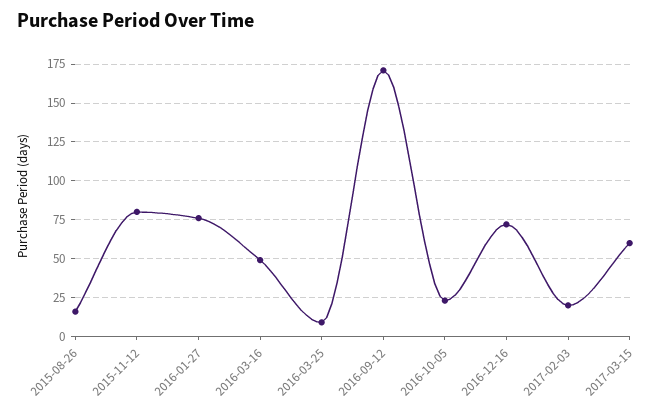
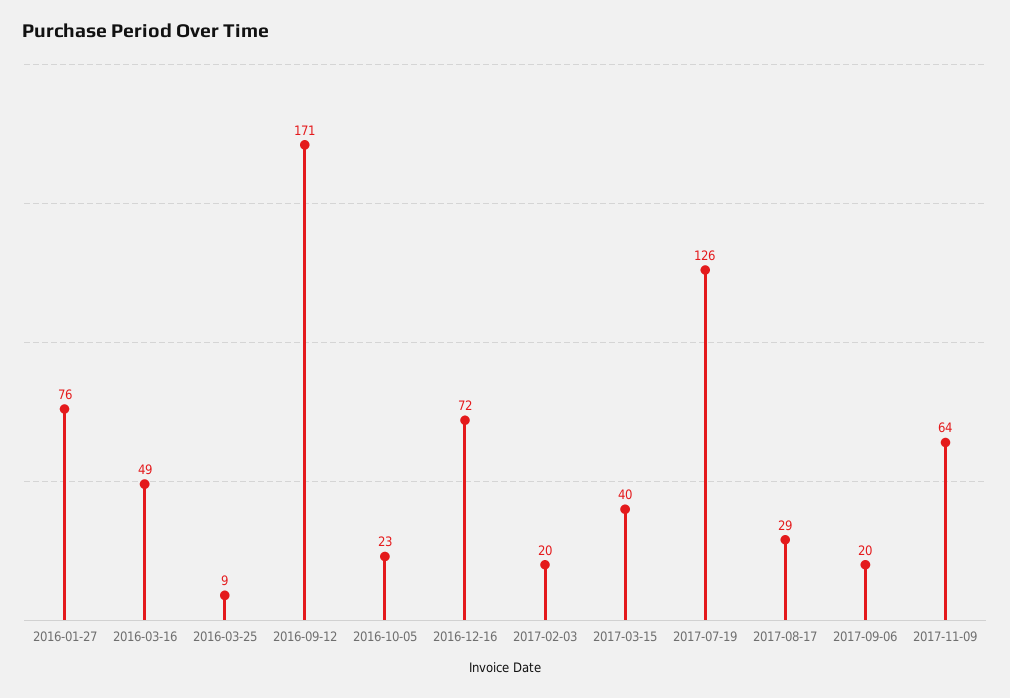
2015-08-26: 15 -> none
2015-11-12: 80 -> none
2017-03-15: 60 -> 40
2017-07-19: none -> 126
2017-08-17: none -> 29
2017-09-06: none -> 20
2017-11-09: none -> 64

